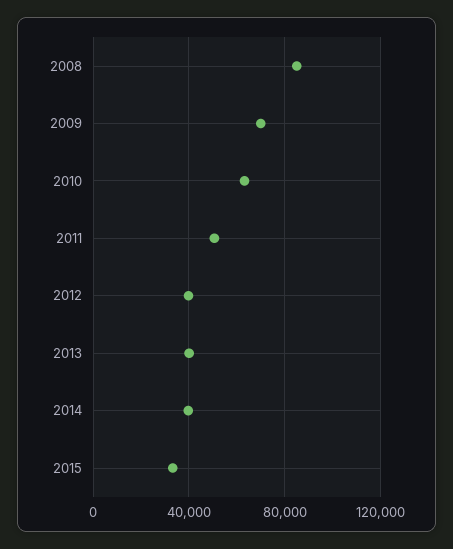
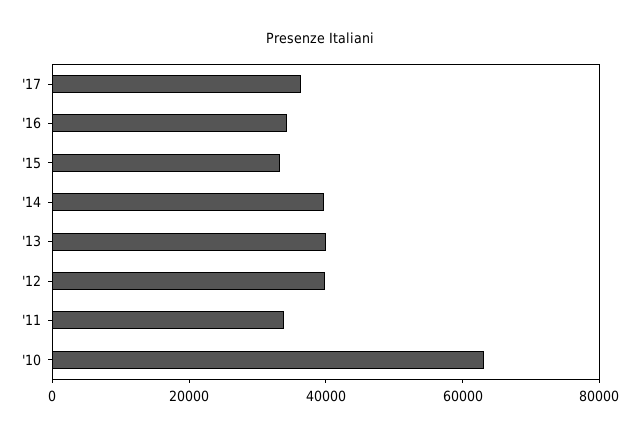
2008: 85000 -> none
2009: 70000 -> none
2011: 50000 -> 35000
'17: none -> 35000
'16: none -> 35000

